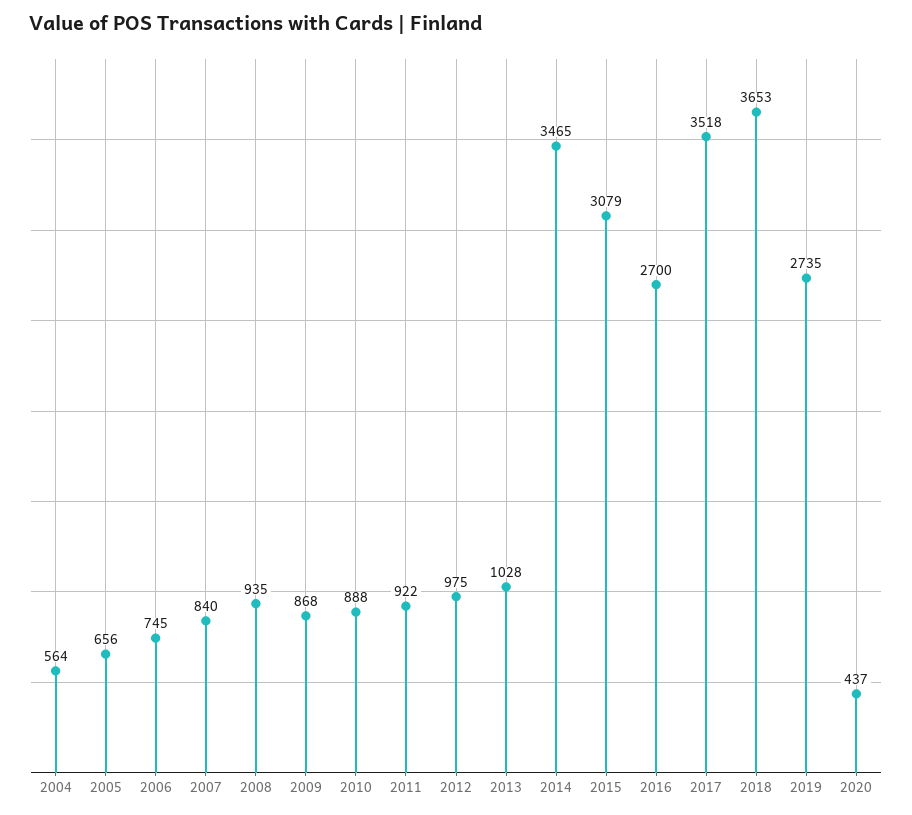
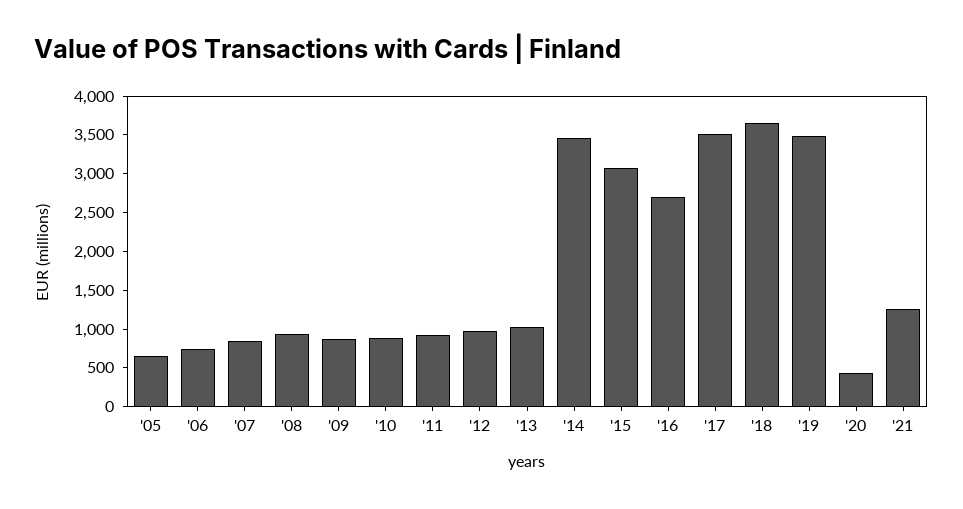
2004: 564 -> none
2019: 2735 -> 3500
'21: none -> 1250

